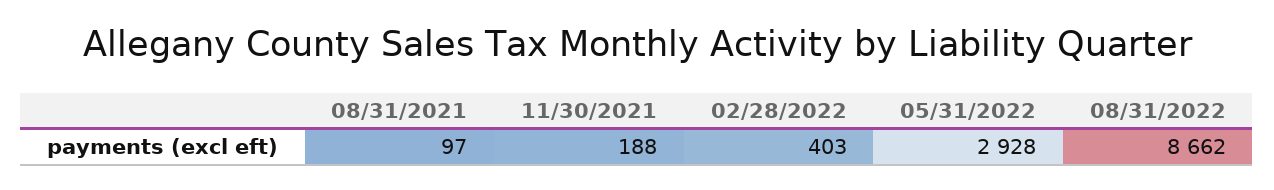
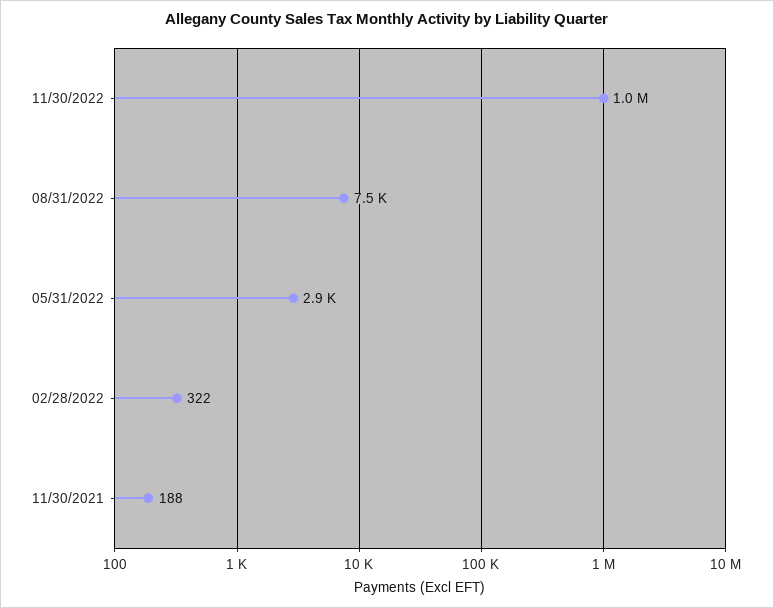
08/31/2021: 97 -> none
02/28/2022: 403 -> 322
08/31/2022: 8662 -> 7500
11/30/2022: none -> 1000000

